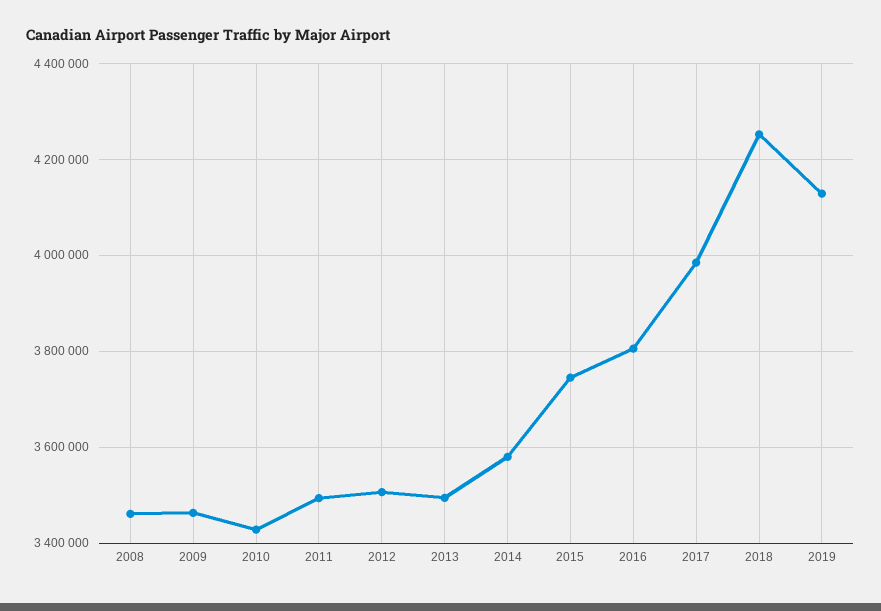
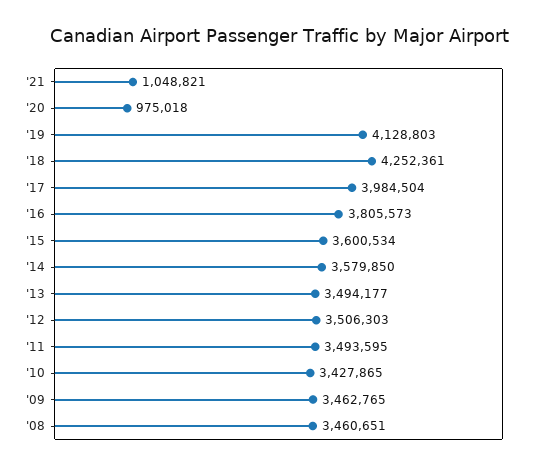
2015: 3740000 -> 3600534
'21: none -> 1048821
'20: none -> 975018

